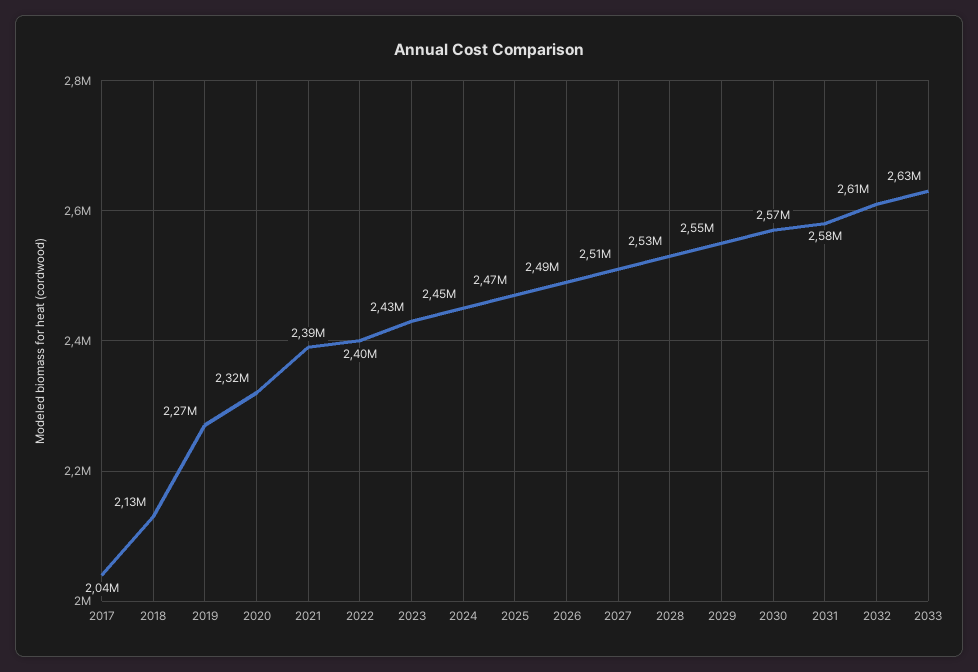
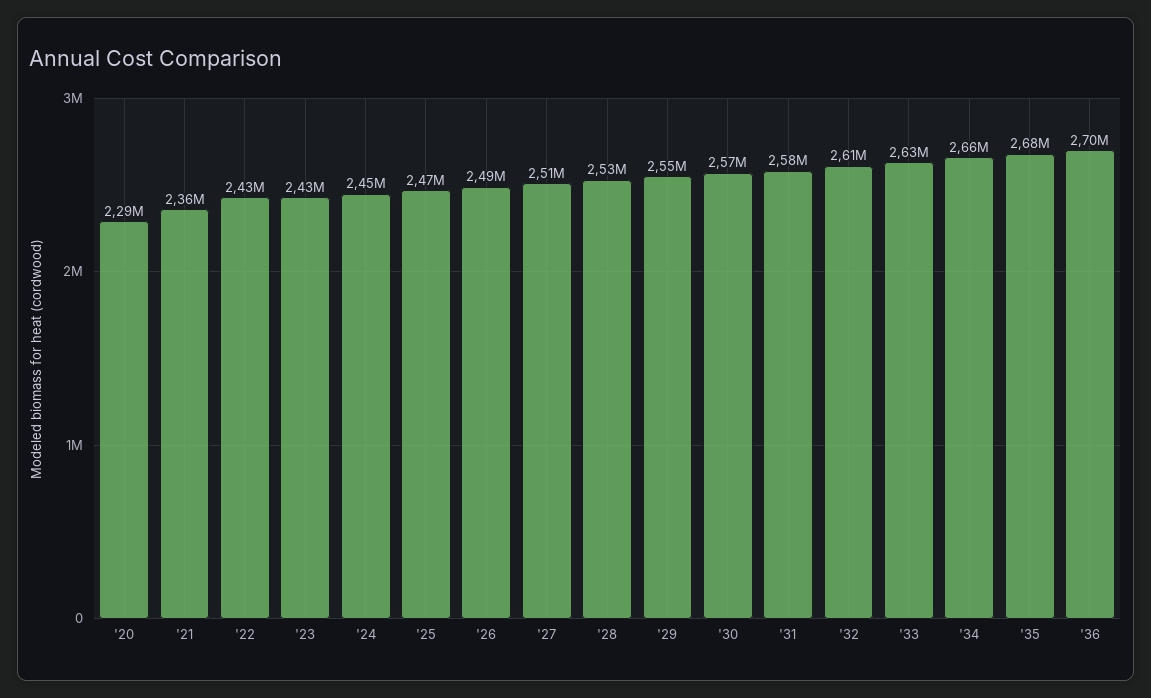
2017: 2040000 -> none
2018: 2130000 -> none
2019: 2270000 -> none
2020: 2320000 -> 2290000
2021: 2390000 -> 2360000
2022: 2400000 -> 2430000
'34: none -> 2660000
'35: none -> 2680000
'36: none -> 2700000

